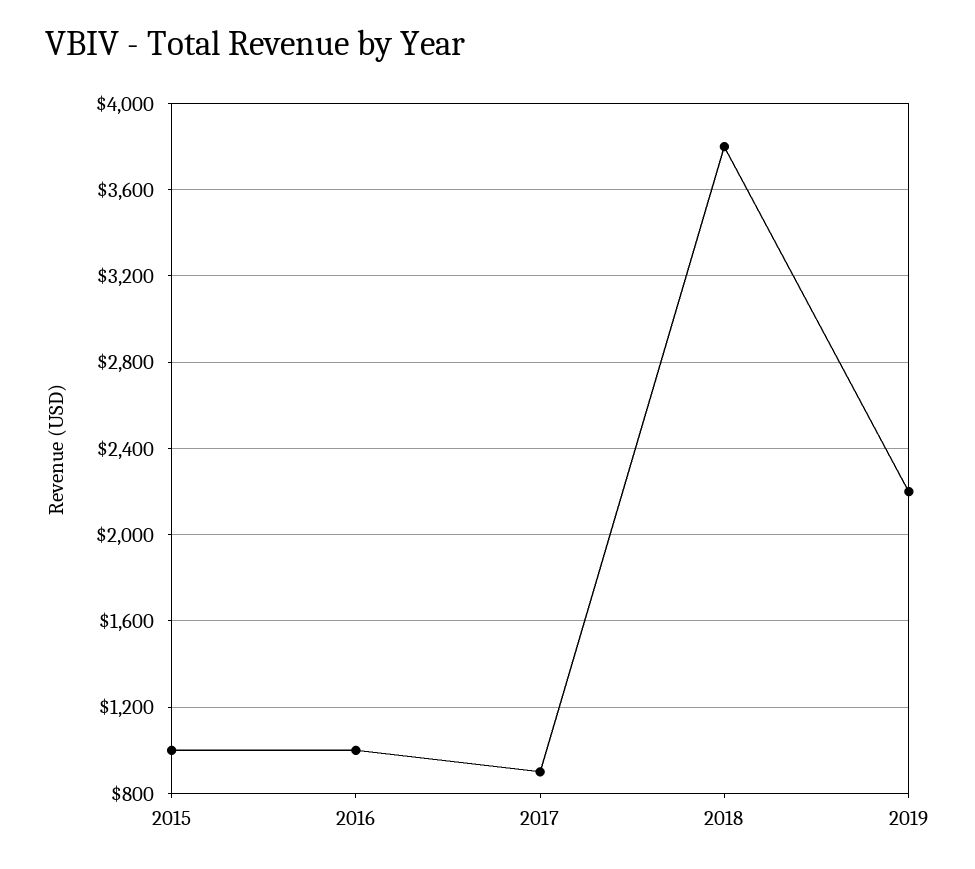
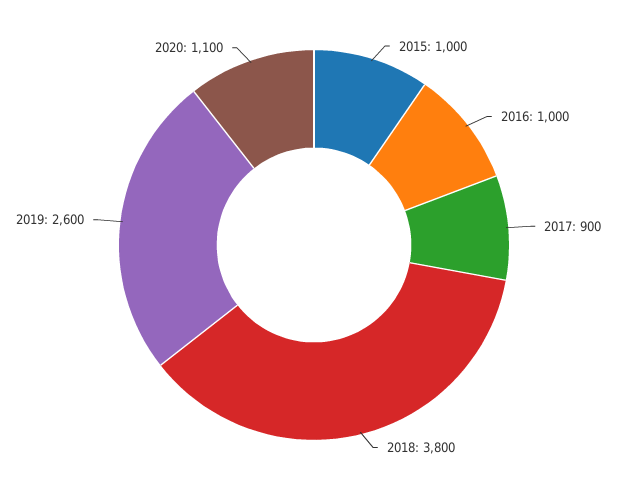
2019: 2200 -> 2600
2020: none -> 1100

